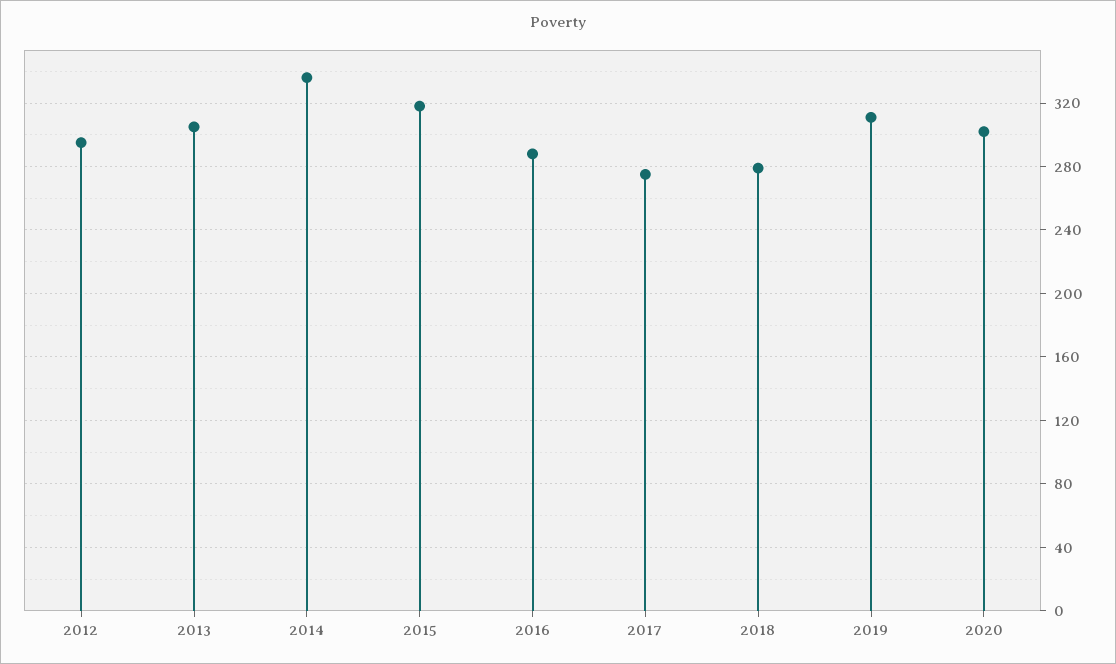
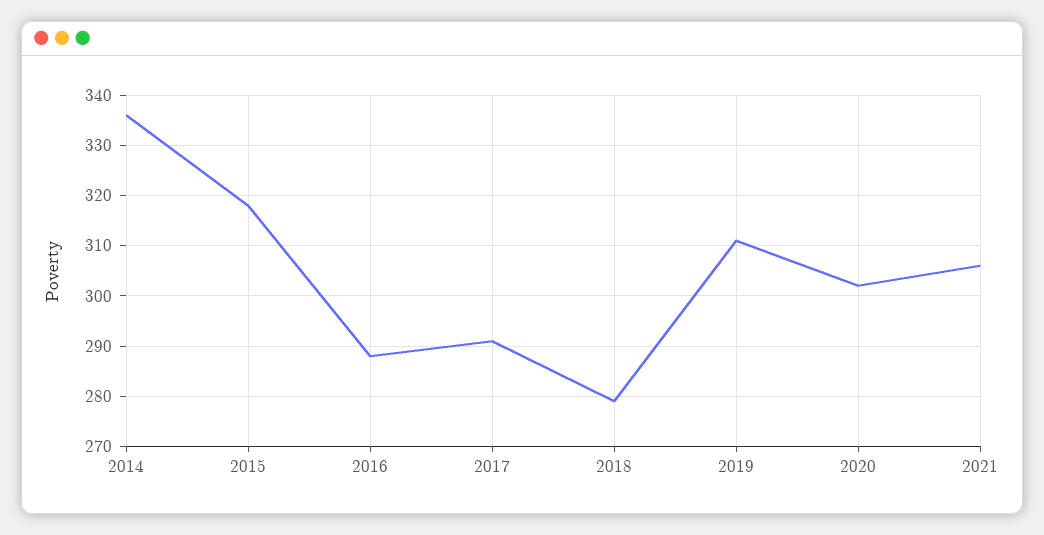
2012: 295 -> none
2013: 305 -> none
2017: 275 -> 290
2021: none -> 305

